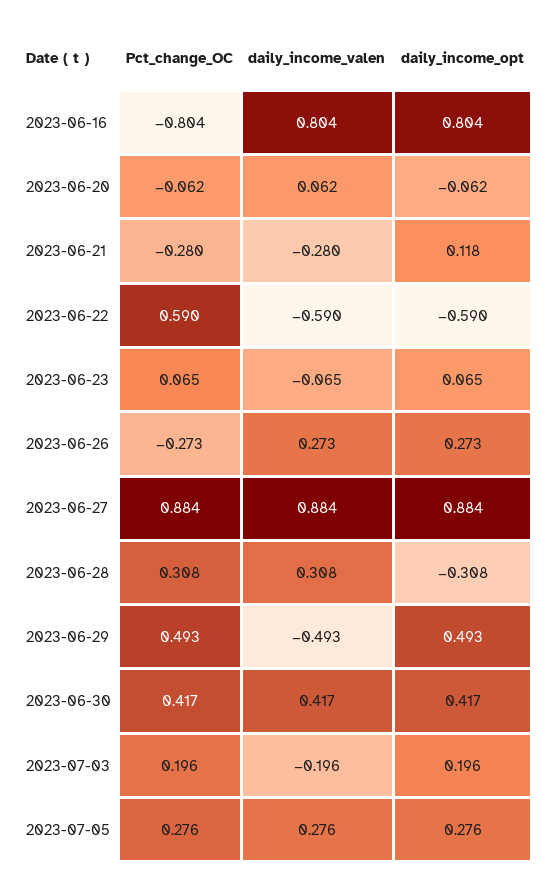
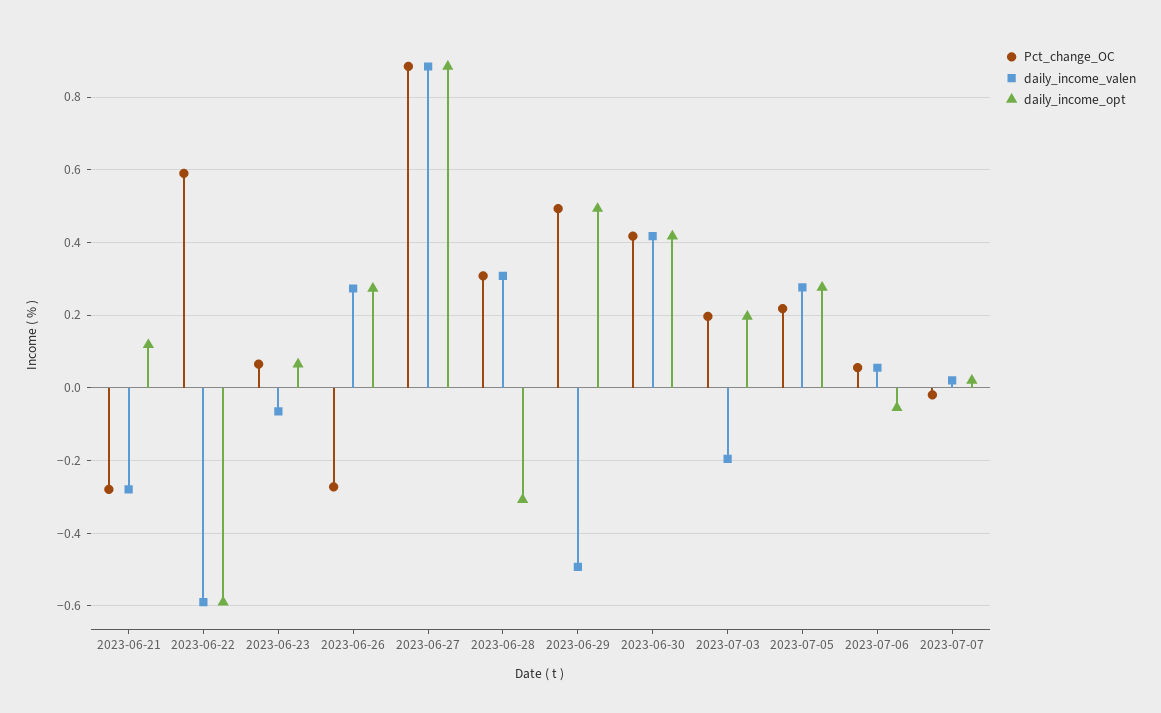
Pct_change_OC, 2023-06-16: -0.804 -> none
daily_income_valen, 2023-06-16: 0.804 -> none
daily_income_opt, 2023-06-16: 0.804 -> none
Pct_change_OC, 2023-06-20: -0.062 -> none
daily_income_valen, 2023-06-20: 0.062 -> none
daily_income_opt, 2023-06-20: -0.062 -> none
Pct_change_OC, 2023-07-05: 0.276 -> 0.22
Pct_change_OC, 2023-07-06: none -> 0.06
daily_income_valen, 2023-07-06: none -> 0.06
daily_income_opt, 2023-07-06: none -> -0.06
Pct_change_OC, 2023-07-07: none -> -0.02
daily_income_valen, 2023-07-07: none -> 0.02
daily_income_opt, 2023-07-07: none -> 0.02

